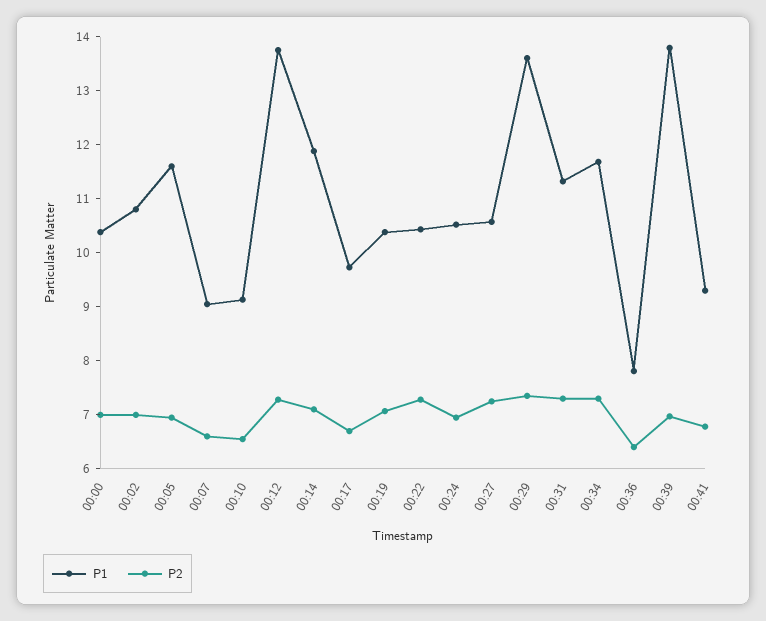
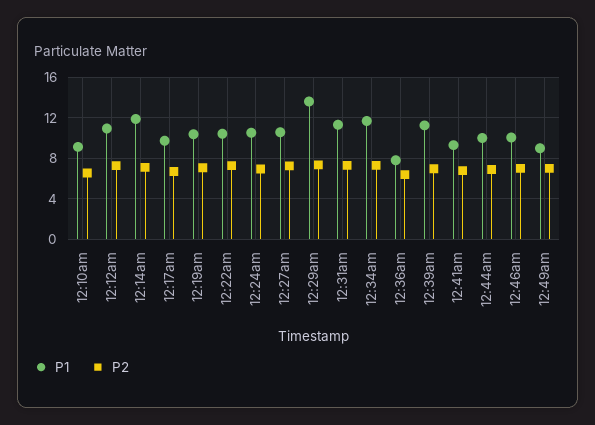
P1, 00:00: 10.4 -> none
P2, 00:00: 7 -> none
P1, 00:02: 10.8 -> none
P2, 00:02: 7 -> none
P1, 00:05: 11.6 -> none
P2, 00:05: 7 -> none
P1, 00:07: 9 -> none
P2, 00:07: 6.6 -> none
P1, 00:12: 13.8 -> 11
P1, 00:39: 13.8 -> 11
P1, 12:44am: none -> 10
P2, 12:44am: none -> 7
P1, 12:46am: none -> 10
P2, 12:46am: none -> 7
P1, 12:49am: none -> 9
P2, 12:49am: none -> 7

